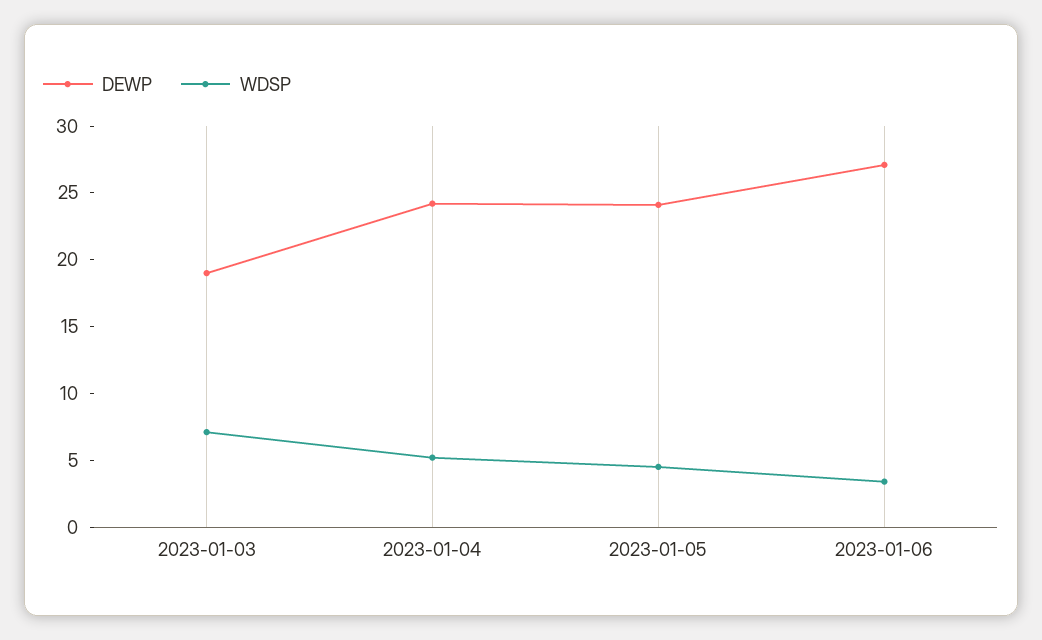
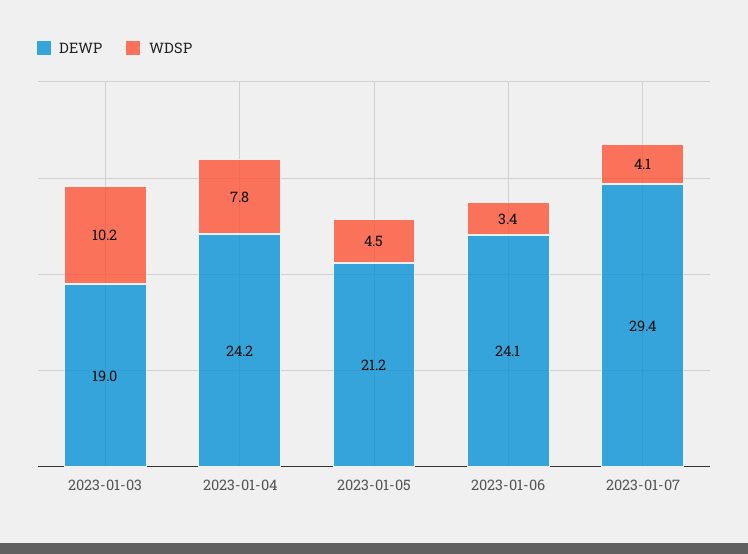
WDSP, 2023-01-03: 7 -> 10.2
WDSP, 2023-01-04: 5 -> 7.8
DEWP, 2023-01-05: 24 -> 21.2
DEWP, 2023-01-06: 27 -> 24.1
DEWP, 2023-01-07: none -> 29.4
WDSP, 2023-01-07: none -> 4.1

